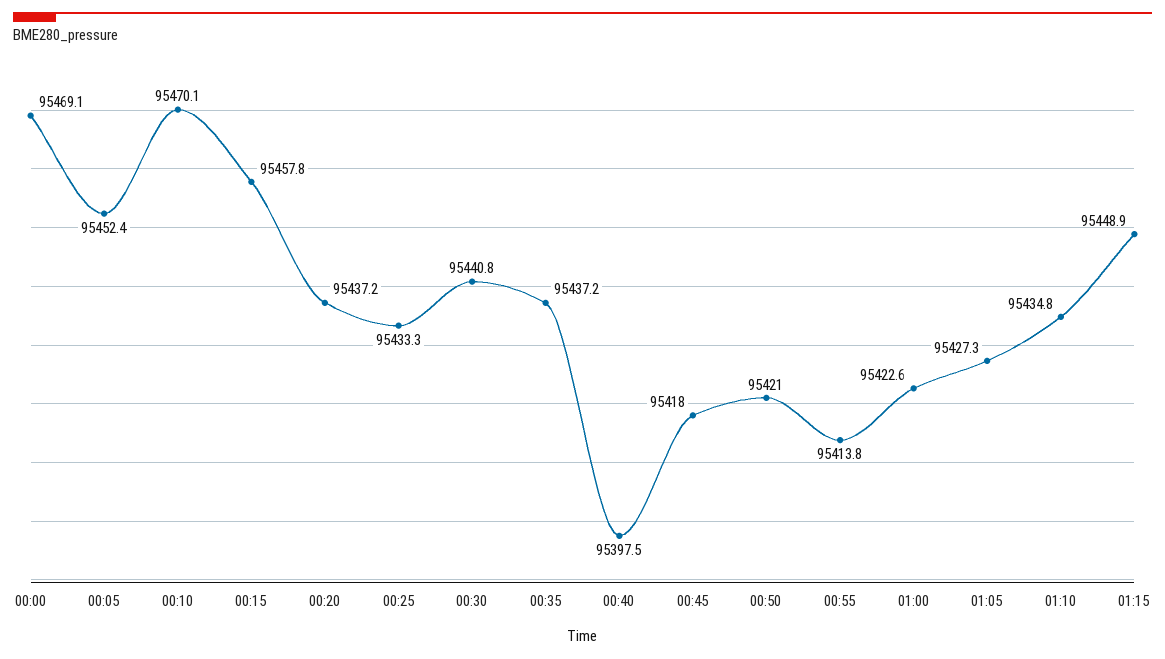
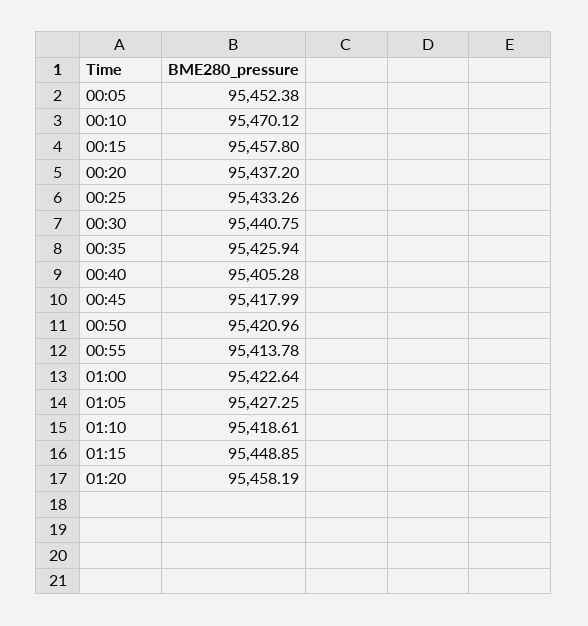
00:00: 95469.1 -> none
00:35: 95437.2 -> 95425.94
00:40: 95397.5 -> 95405.28
01:10: 95434.8 -> 95418.61
01:20: none -> 95458.19

